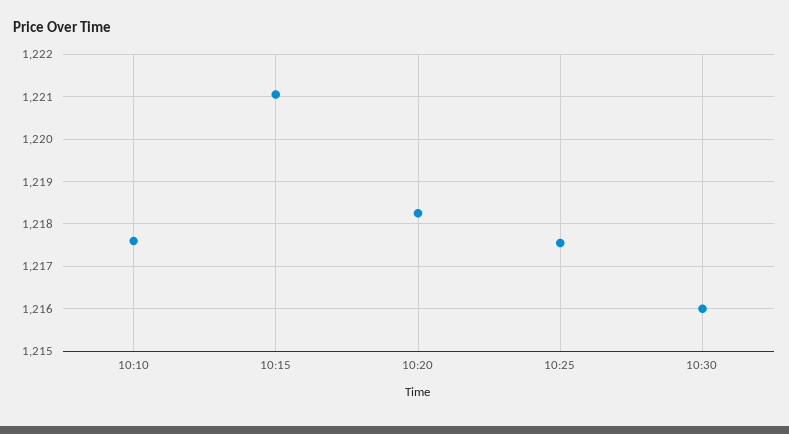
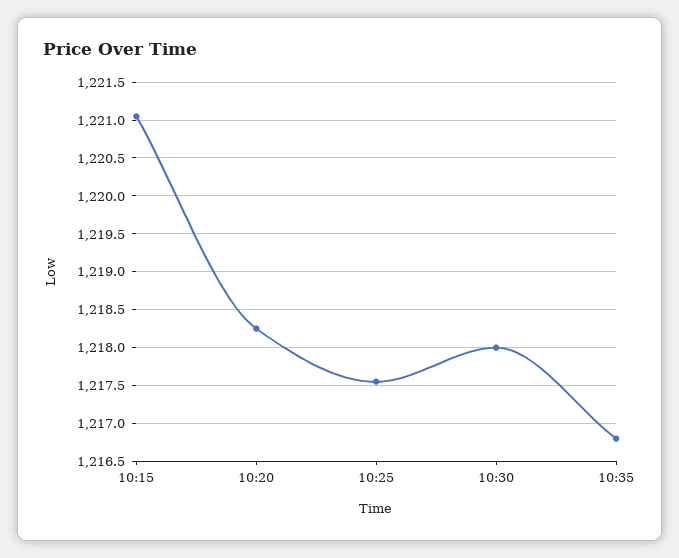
10:10: 1217.6 -> none
10:30: 1216 -> 1218
10:35: none -> 1216.8

